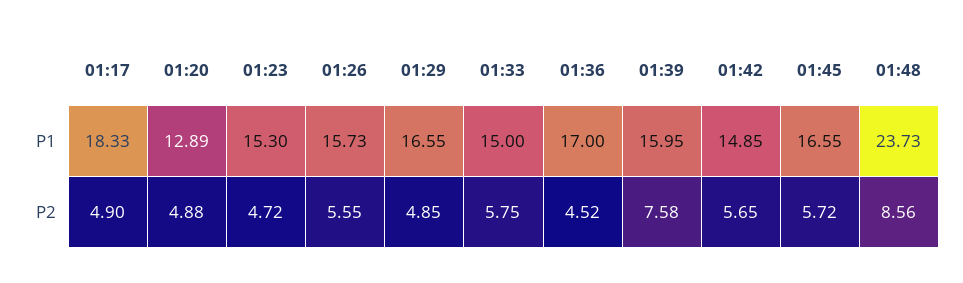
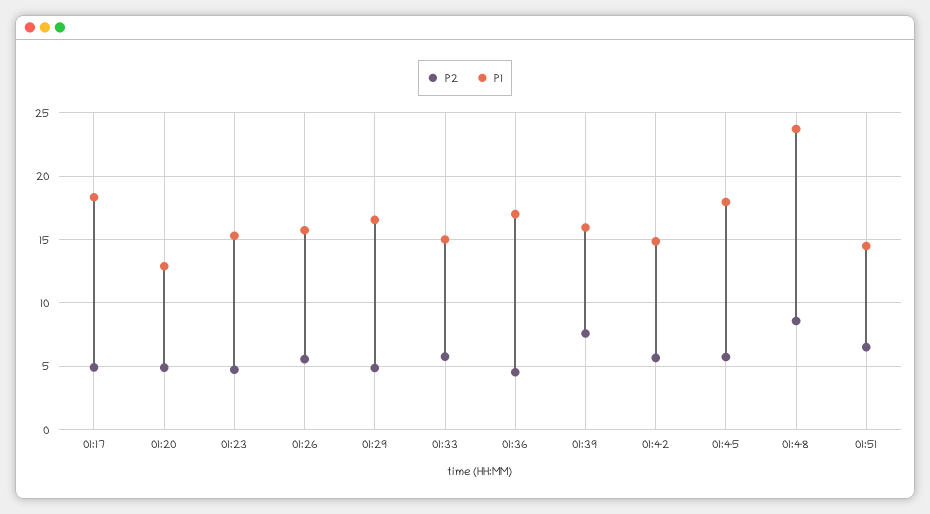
P1, 01:45: 16.55 -> 18
P2, 01:51: none -> 6.5
P1, 01:51: none -> 14.5

